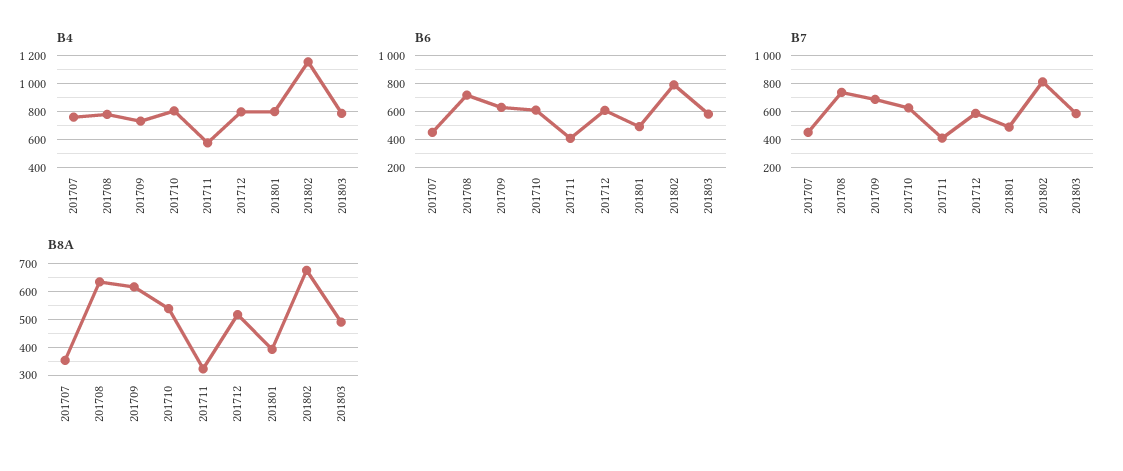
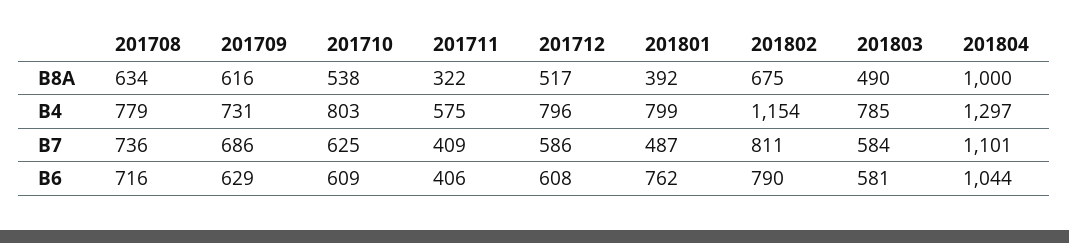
B4, 201707: 750 -> none
B6, 201707: 450 -> none
B6, 201801: 500 -> 762
B7, 201707: 450 -> none
B8A, 201707: 350 -> none
B8A, 201804: none -> 1000
B4, 201804: none -> 1297
B7, 201804: none -> 1101
B6, 201804: none -> 1044

